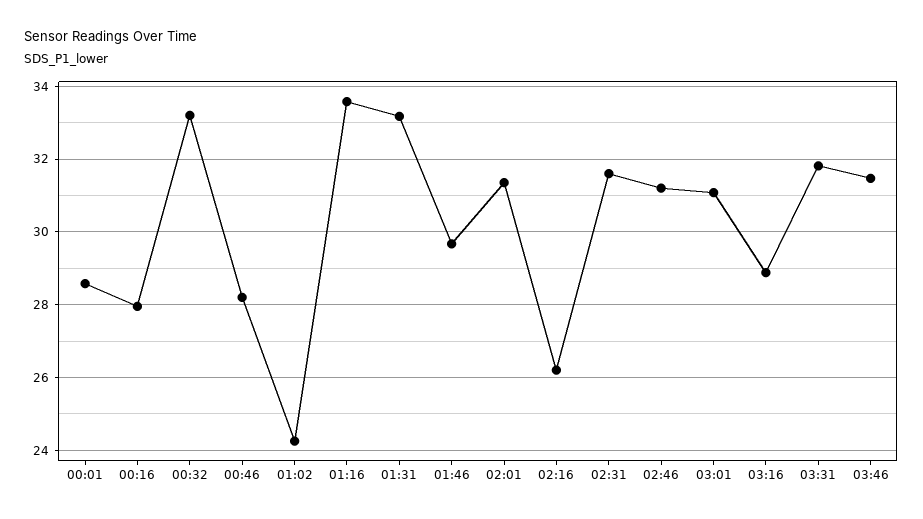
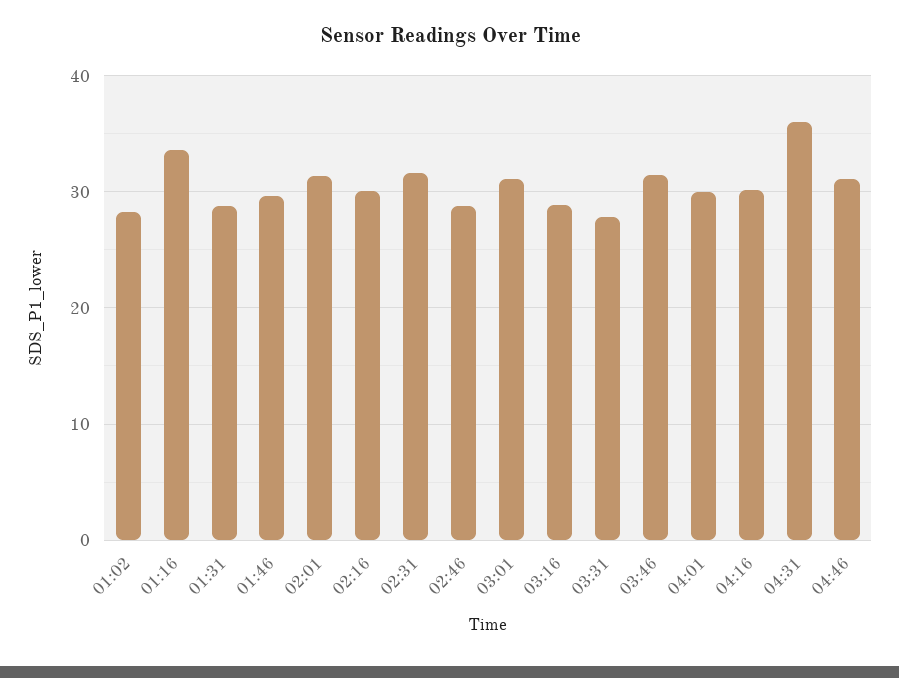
00:01: 28.6 -> none
00:16: 28 -> none
00:32: 33.2 -> none
00:46: 28.2 -> none
01:02: 24.2 -> 28
01:31: 33.2 -> 29
02:16: 26.2 -> 30
02:46: 31.2 -> 29
03:31: 31.8 -> 28
04:01: none -> 30
04:16: none -> 30
04:31: none -> 36
04:46: none -> 31

